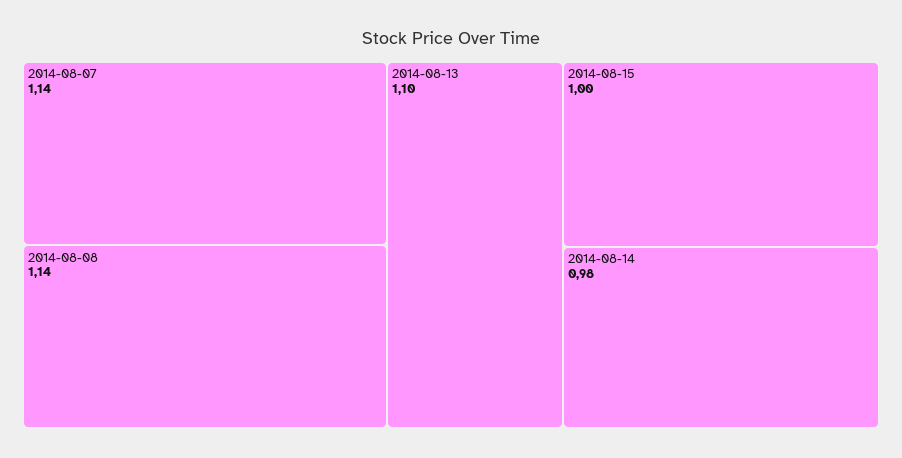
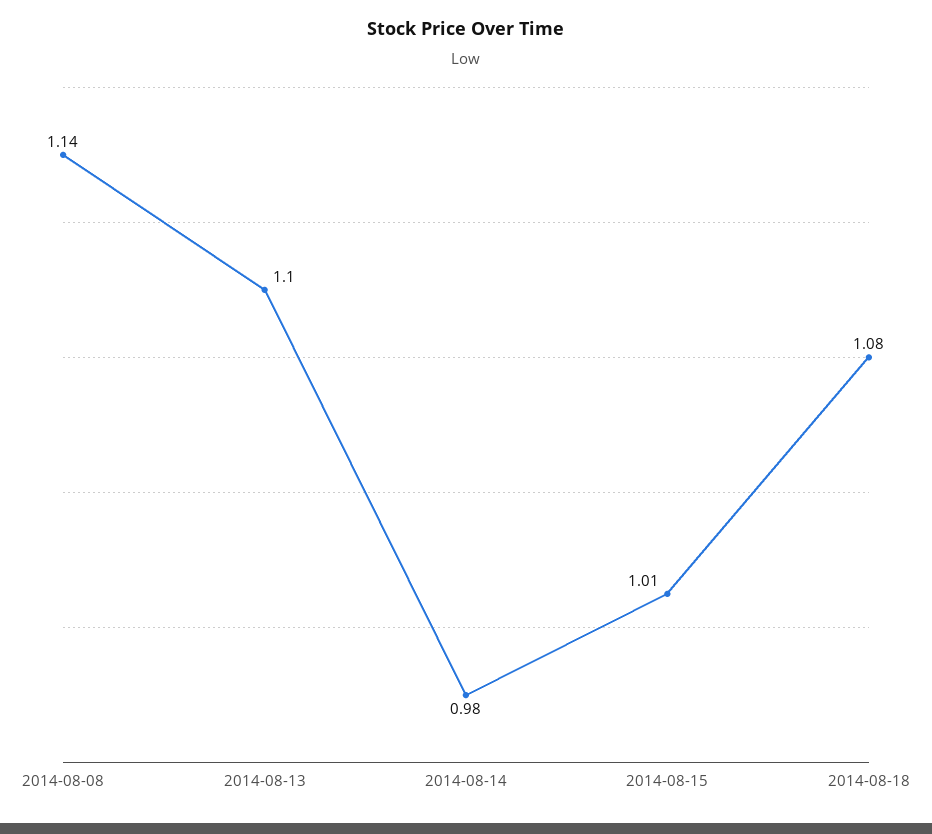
2014-08-07: 1.14 -> none
2014-08-15: 1 -> 1.01
2014-08-18: none -> 1.08

